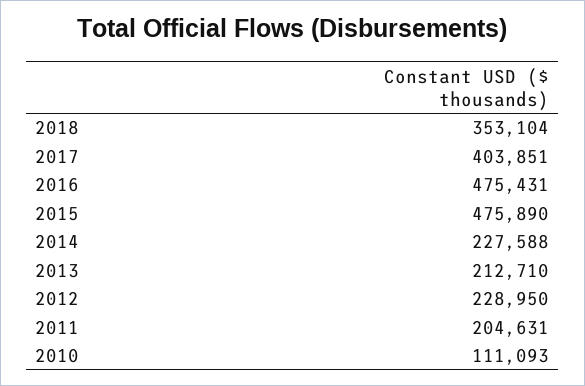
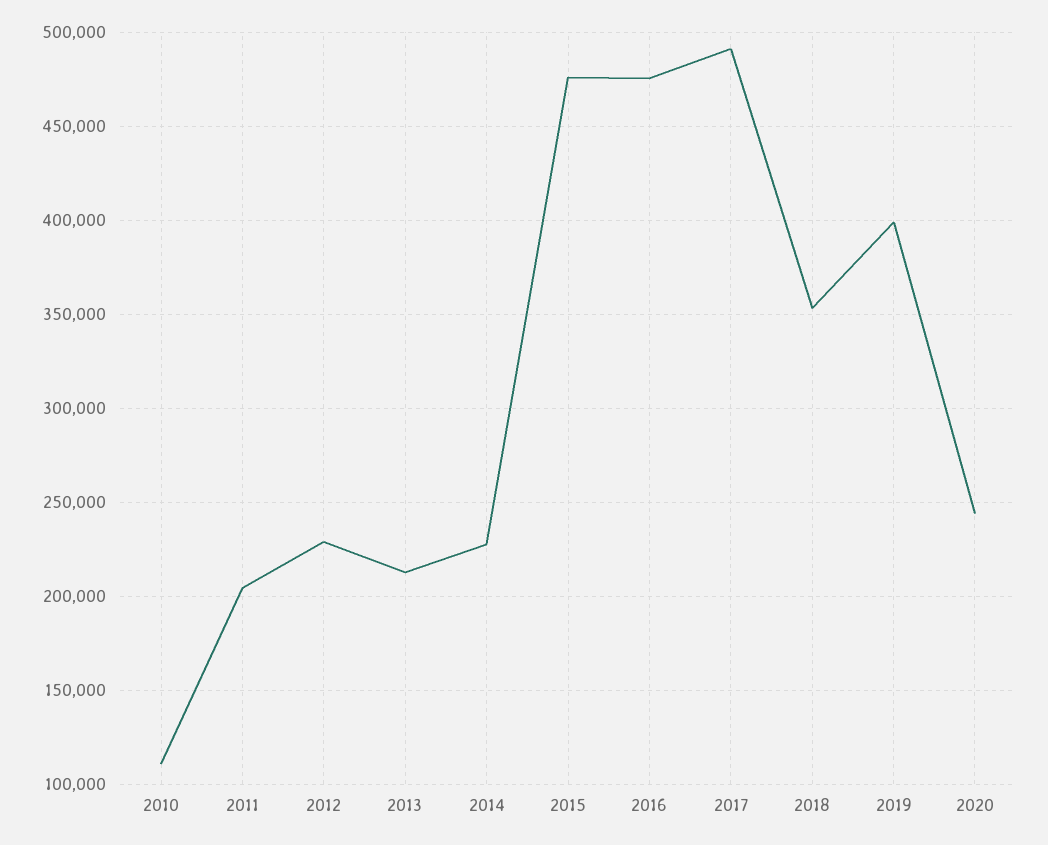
2017: 403851 -> 490000
2019: none -> 400000
2020: none -> 245000

